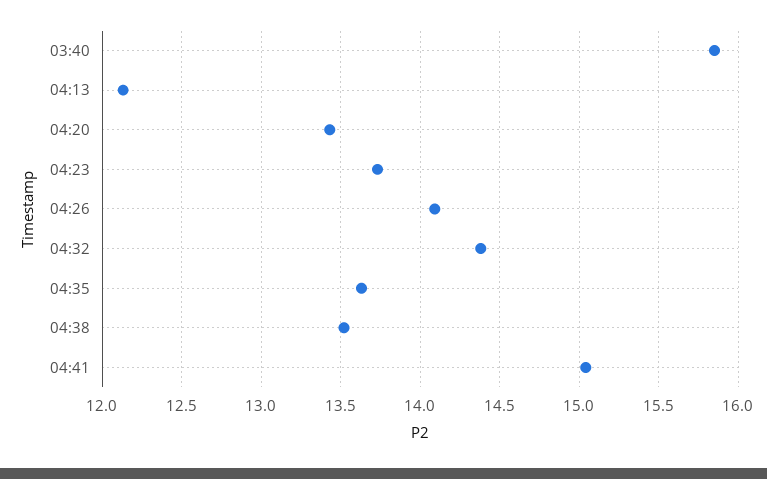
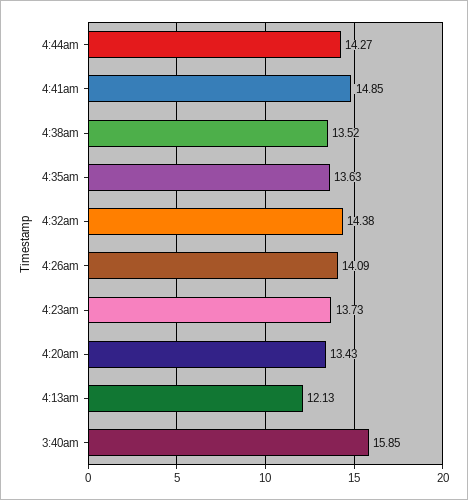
04:41: 15.05 -> 14.85
4:44am: none -> 14.27

